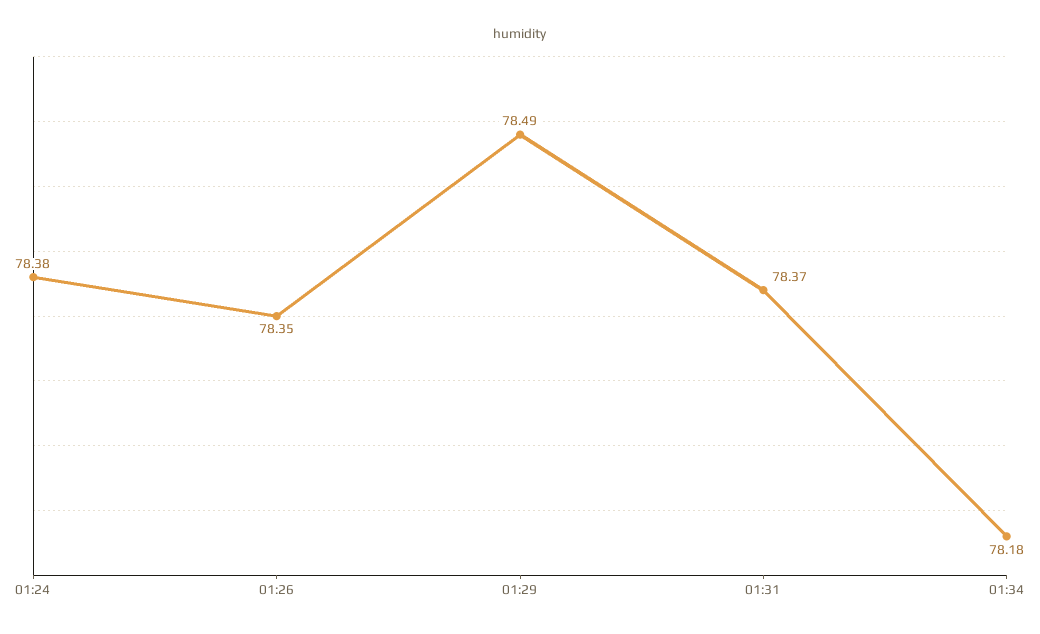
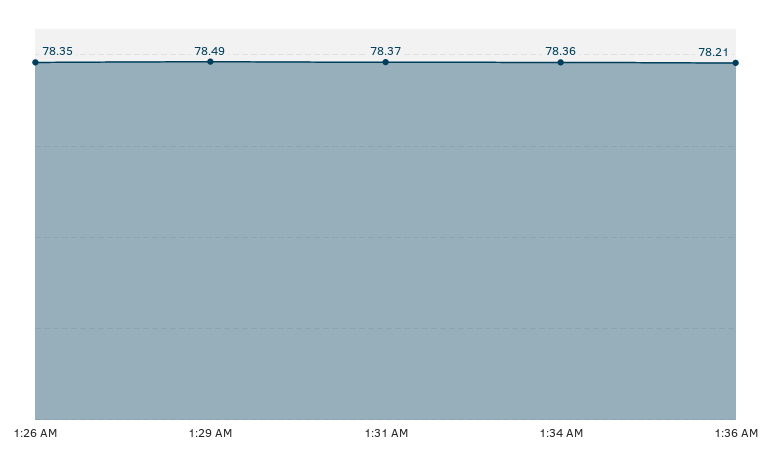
01:24: 78.38 -> none
01:34: 78.18 -> 78.36
1:36 AM: none -> 78.21

